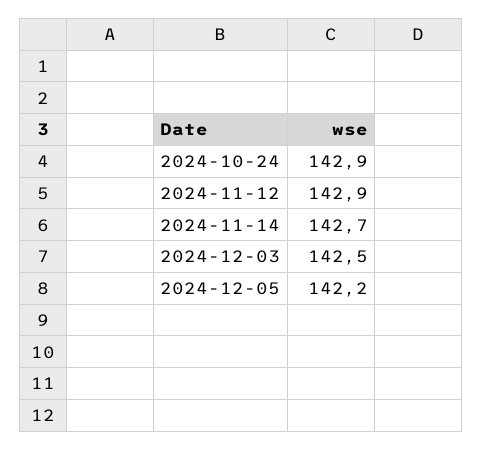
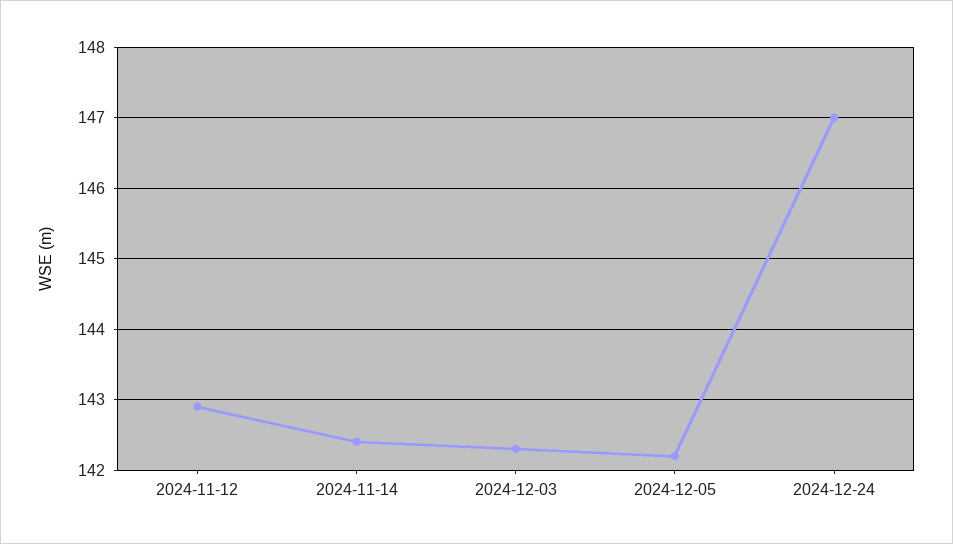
2024-10-24: 142.9 -> none
2024-11-14: 142.7 -> 142.4
2024-12-03: 142.5 -> 142.3
2024-12-24: none -> 147

